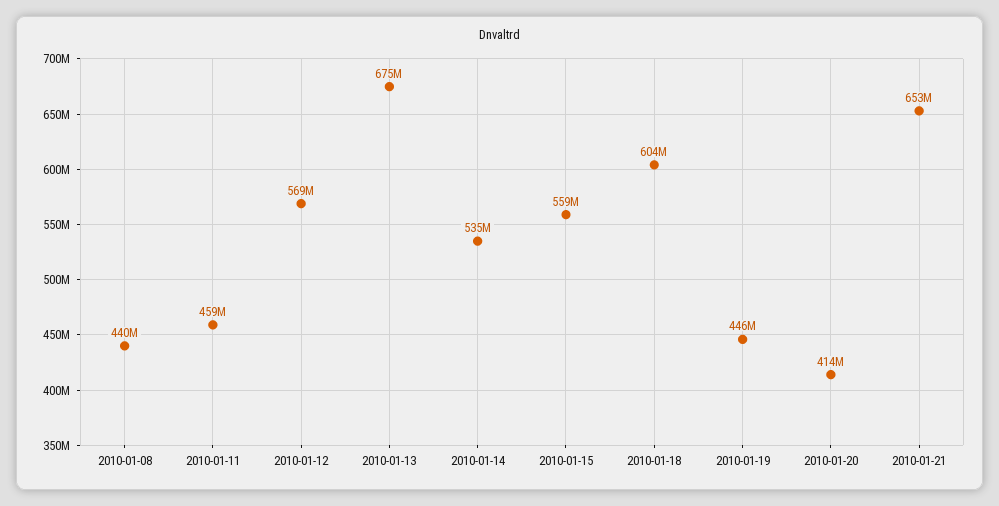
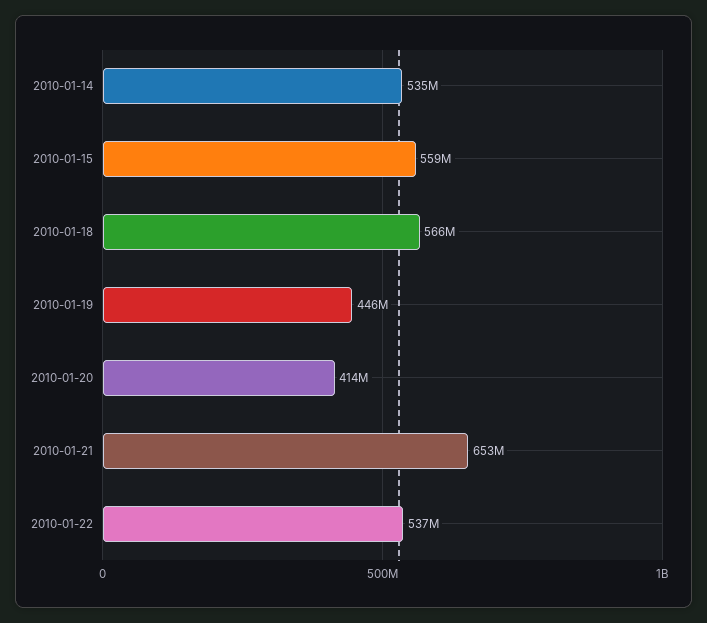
2010-01-08: 440000000 -> none
2010-01-11: 459000000 -> none
2010-01-12: 569000000 -> none
2010-01-13: 675000000 -> none
2010-01-18: 604000000 -> 566000000
2010-01-22: none -> 537000000

